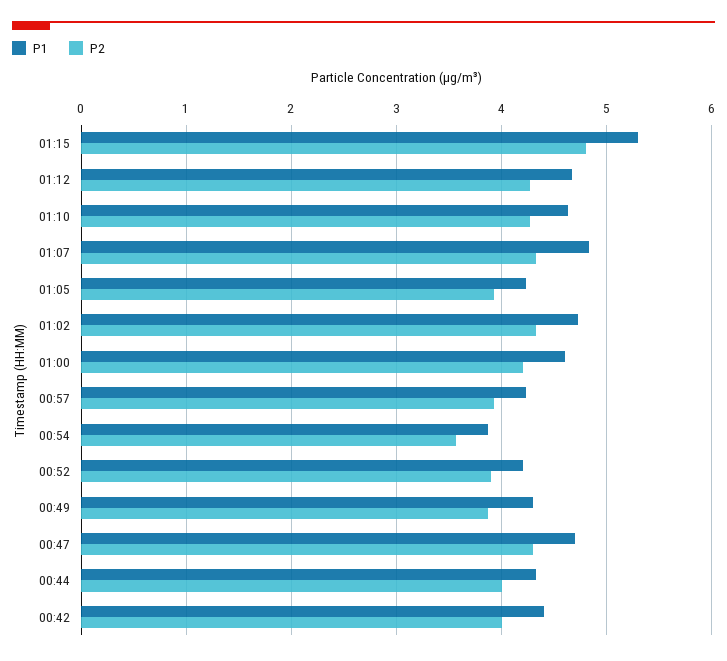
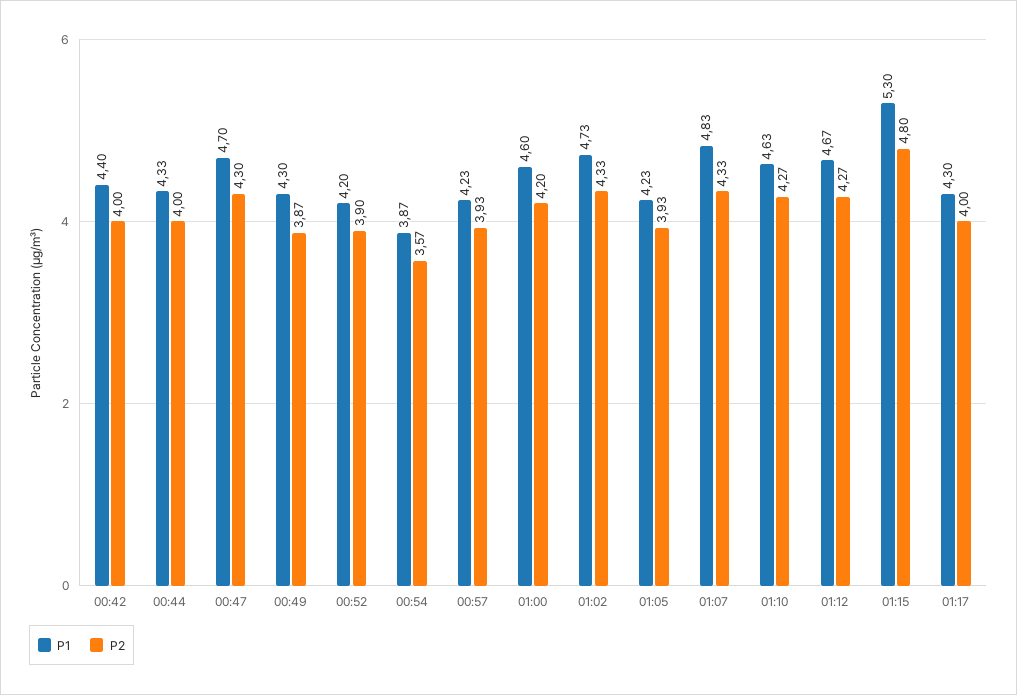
P1, 01:17: none -> 4.3
P2, 01:17: none -> 4

